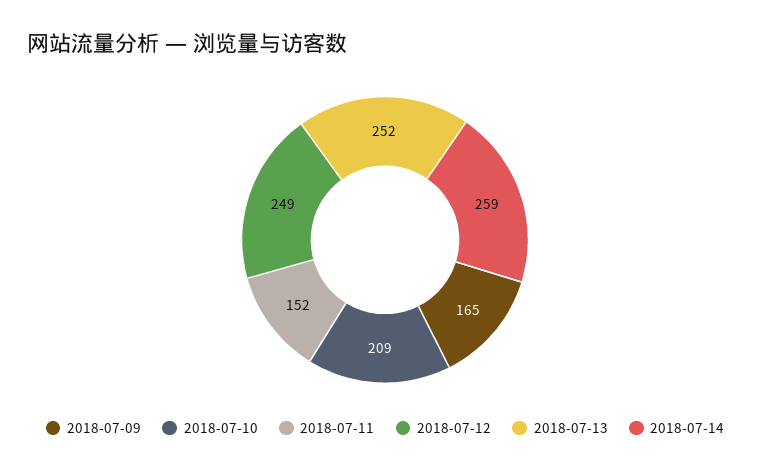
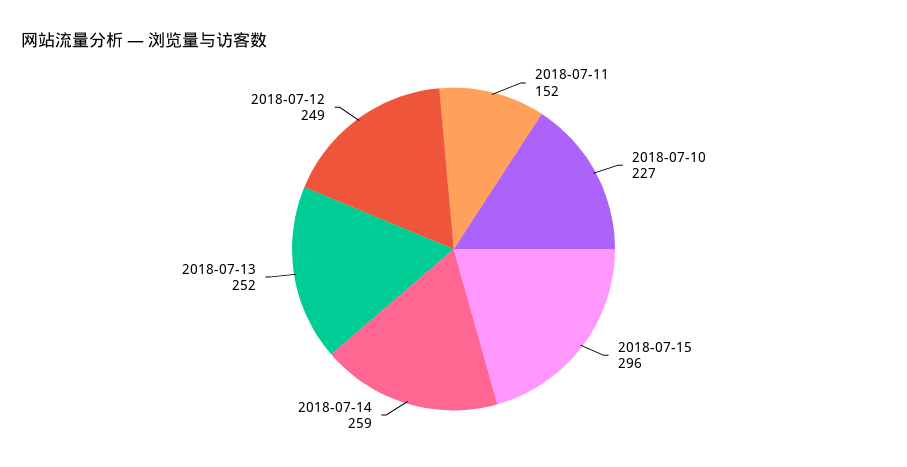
2018-07-09: 165 -> none
2018-07-10: 209 -> 227
2018-07-15: none -> 296

